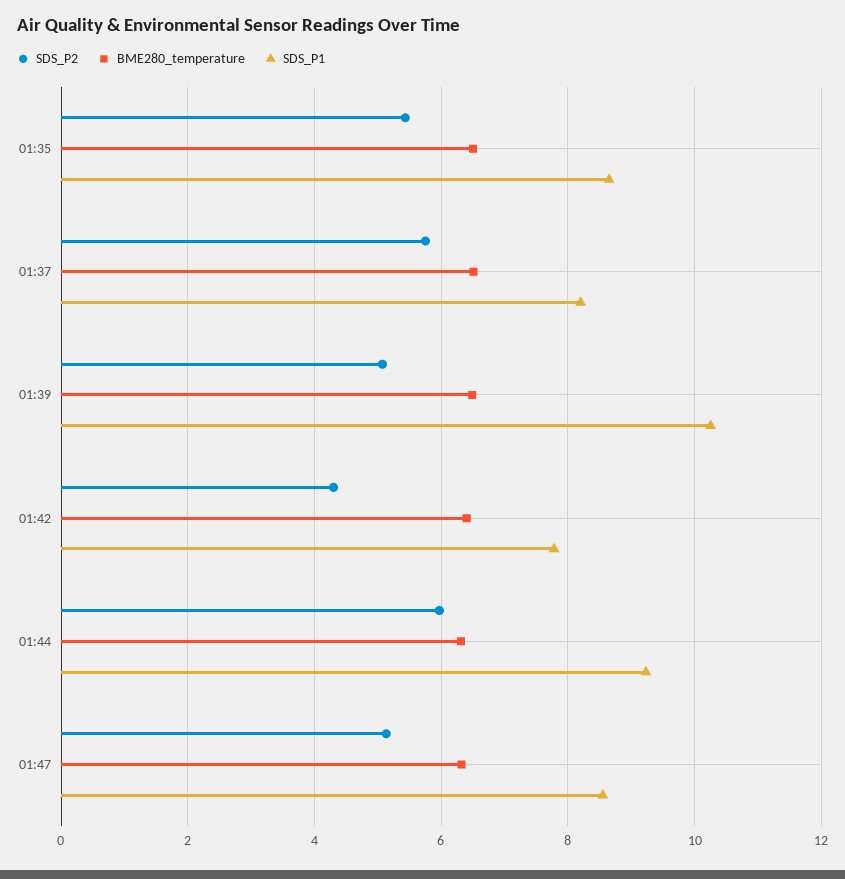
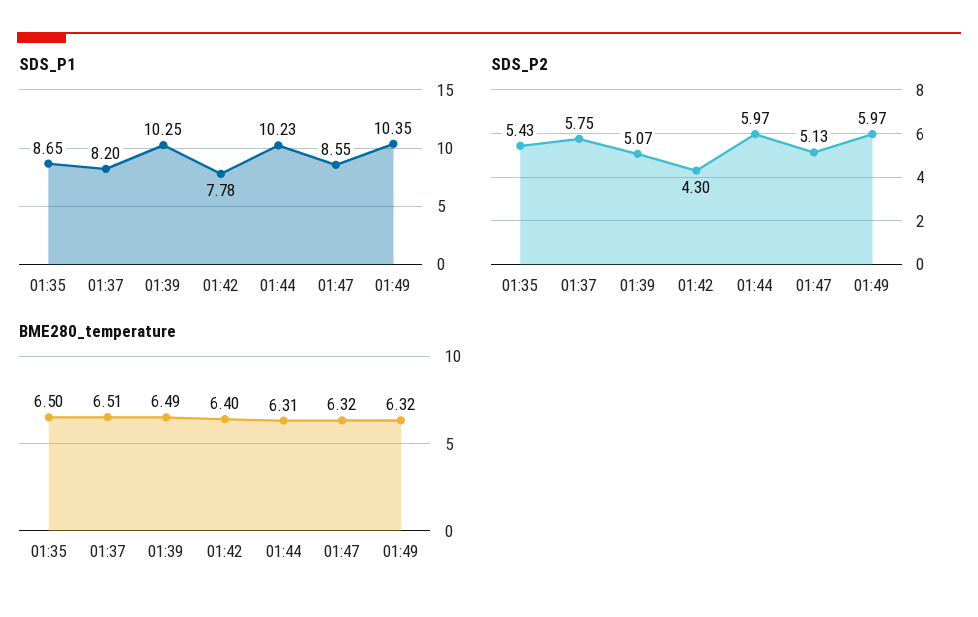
SDS_P1, 01:44: 9.2 -> 10.23
SDS_P1, 01:49: none -> 10.35
SDS_P2, 01:49: none -> 5.97
BME280_temperature, 01:49: none -> 6.32

